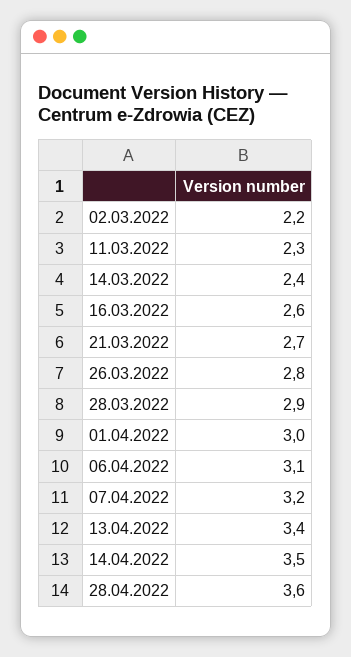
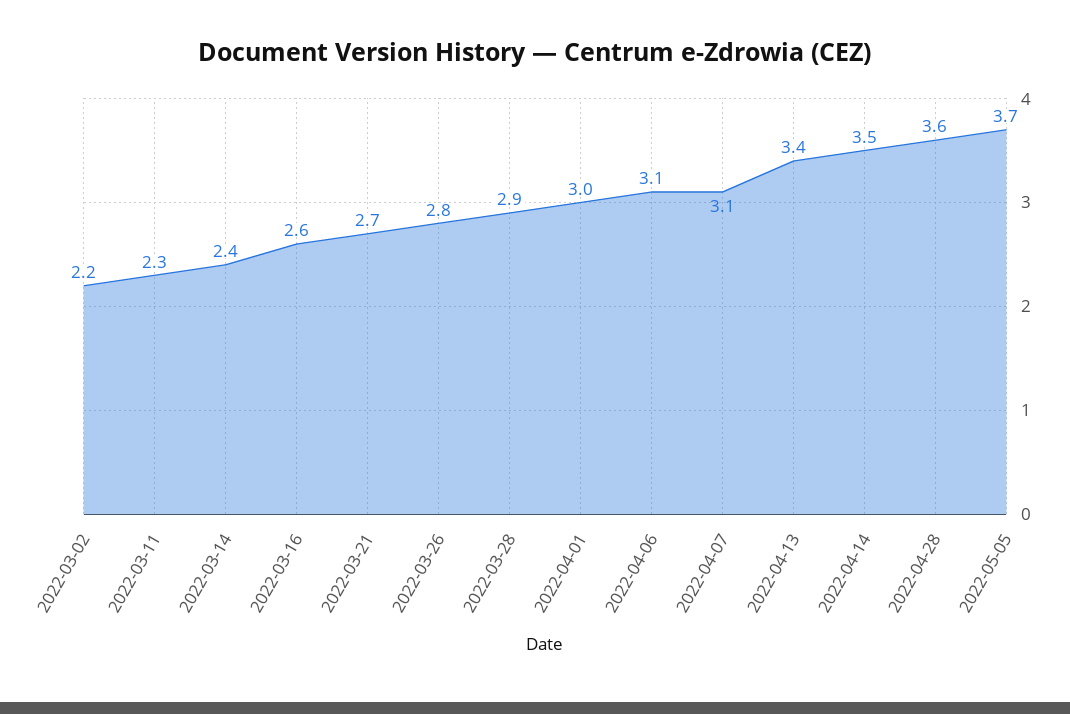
07.04.2022: 3.2 -> 3.1
2022-05-05: none -> 3.7

